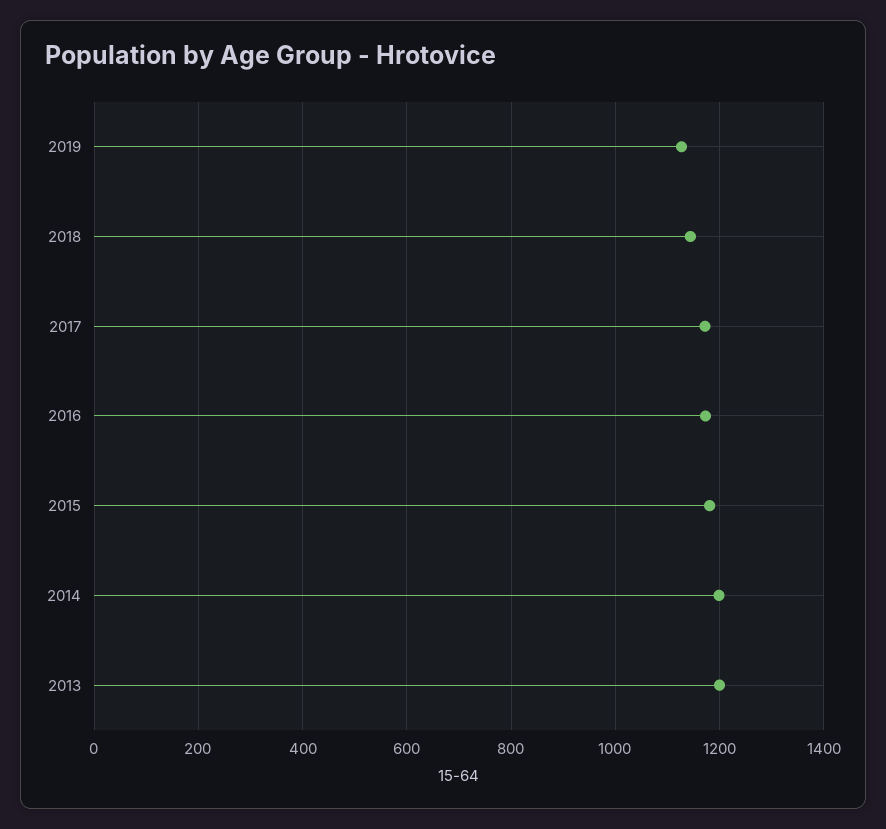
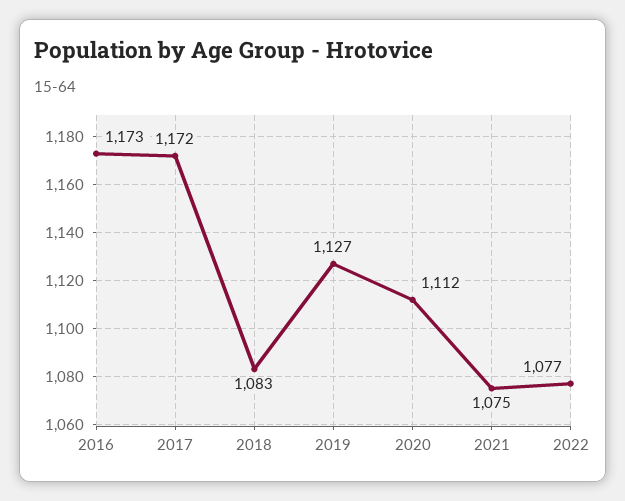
2018: 1140 -> 1083
2015: 1180 -> none
2014: 1200 -> none
2013: 1200 -> none
2020: none -> 1112
2021: none -> 1075
2022: none -> 1077

